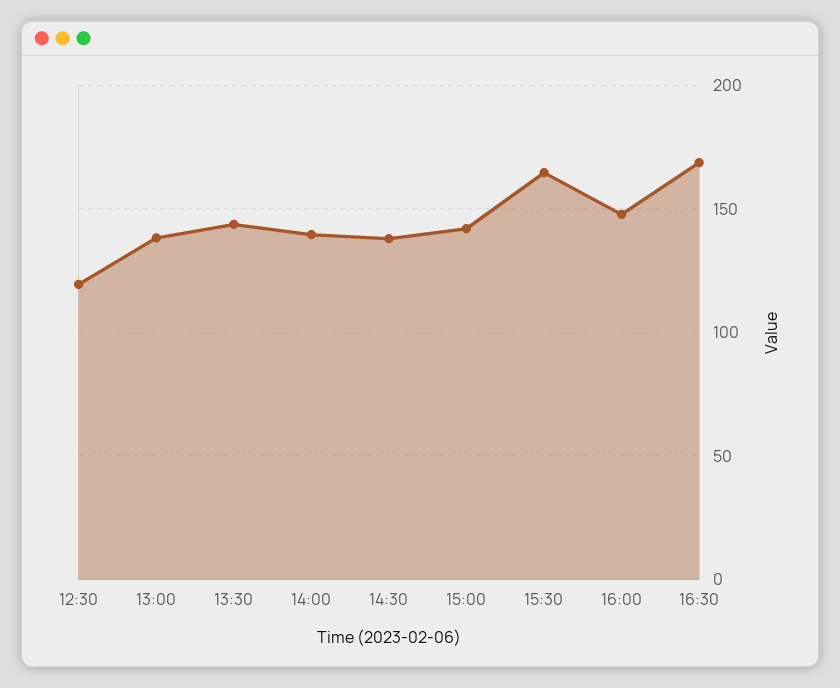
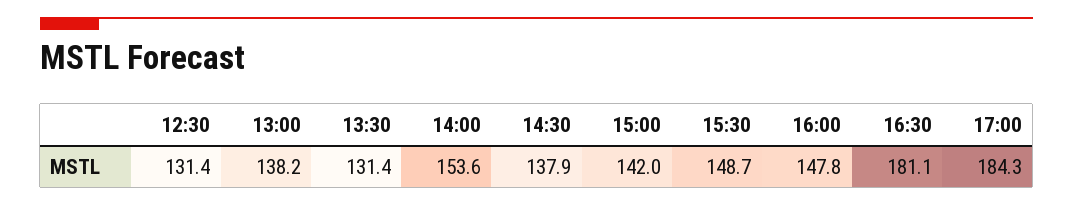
12:30: 120 -> 131.4
13:30: 145 -> 131.4
14:00: 140 -> 153.6
15:30: 165 -> 148.7
16:30: 170 -> 181.1
17:00: none -> 184.3

